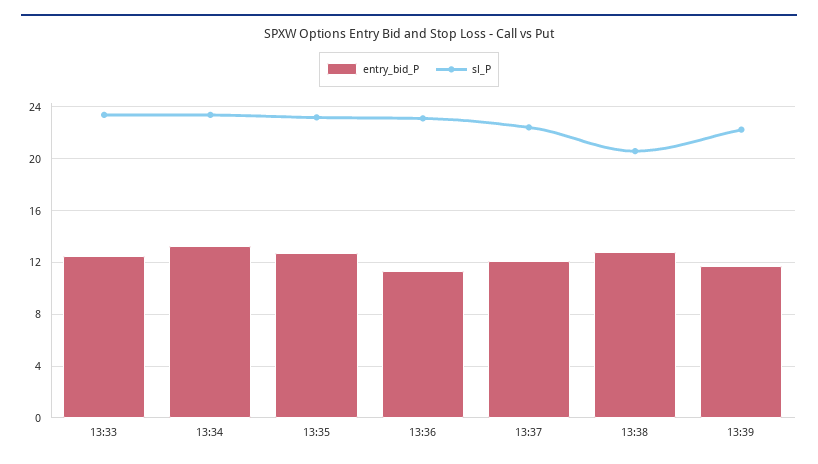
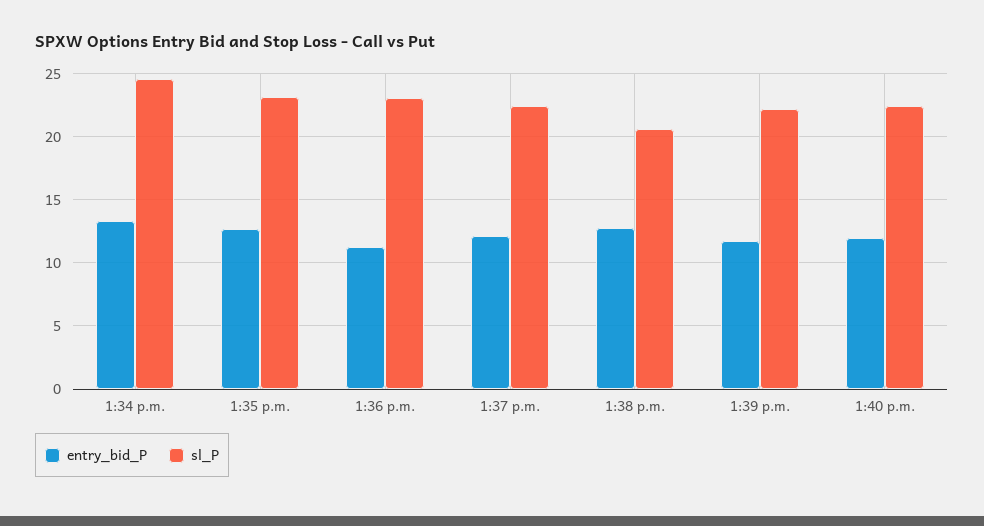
entry_bid_P, 13:33: 12.5 -> none
sl_P, 13:33: 23.5 -> none
sl_P, 13:34: 23.5 -> 24.5
entry_bid_P, 1:40 p.m.: none -> 12
sl_P, 1:40 p.m.: none -> 22.5

